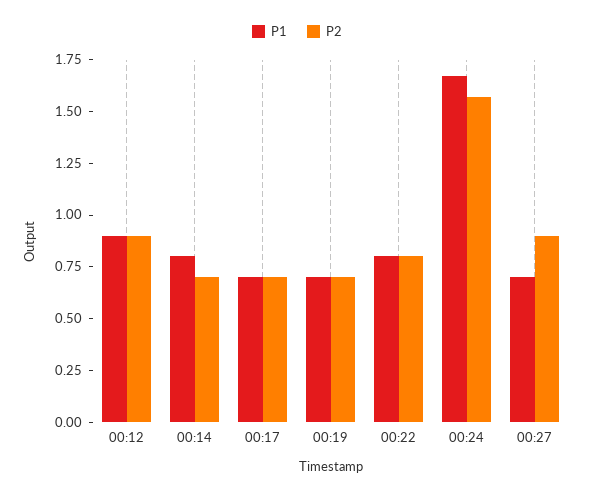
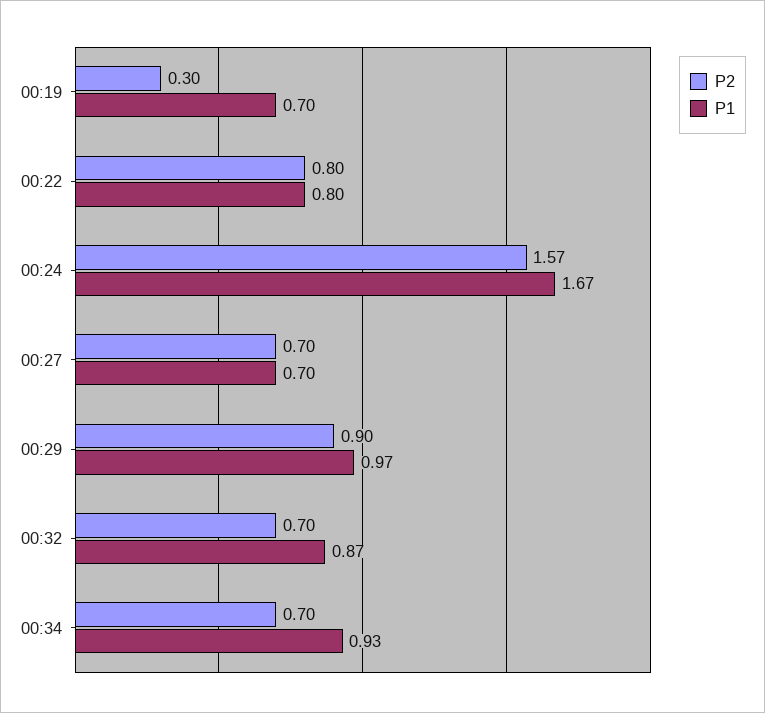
P1, 00:12: 0.9 -> none
P2, 00:12: 0.9 -> none
P1, 00:14: 0.8 -> none
P2, 00:14: 0.7 -> none
P1, 00:17: 0.7 -> none
P2, 00:17: 0.7 -> none
P2, 00:19: 0.7 -> 0.3
P2, 00:27: 0.9 -> 0.7
P2, 00:29: none -> 0.9
P1, 00:29: none -> 0.97
P2, 00:32: none -> 0.7
P1, 00:32: none -> 0.87
P2, 00:34: none -> 0.7
P1, 00:34: none -> 0.93

